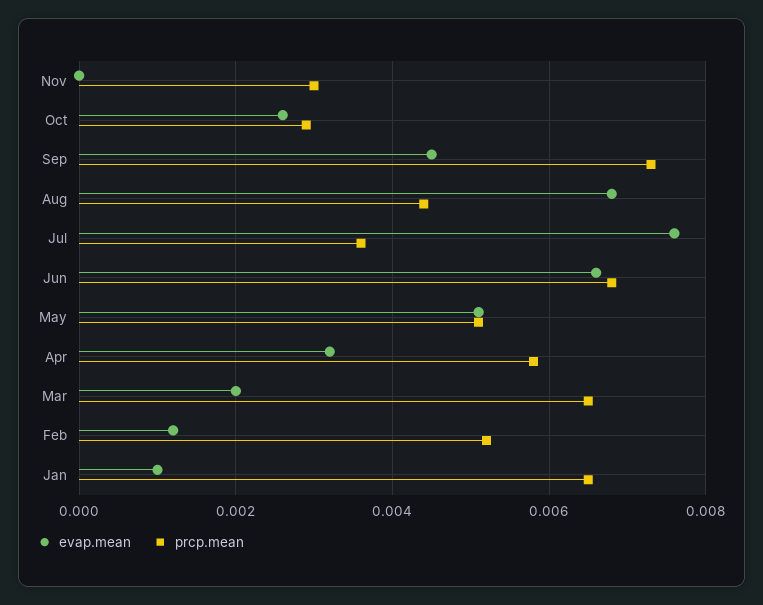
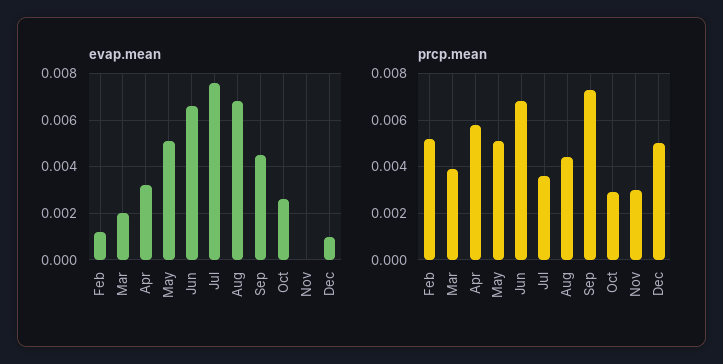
prcp.mean, Mar: 0.0065 -> 0.004
evap.mean, Jan: 0.001 -> none
prcp.mean, Jan: 0.0065 -> none
evap.mean, Dec: none -> 0.001
prcp.mean, Dec: none -> 0.005

